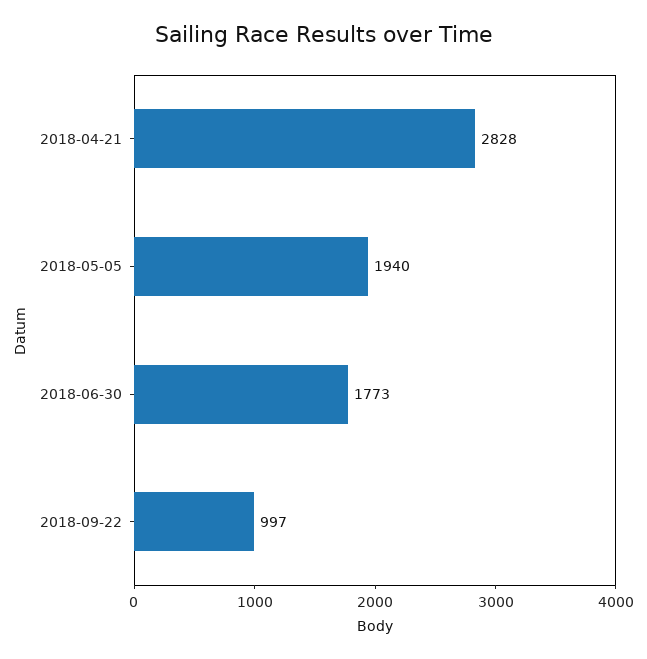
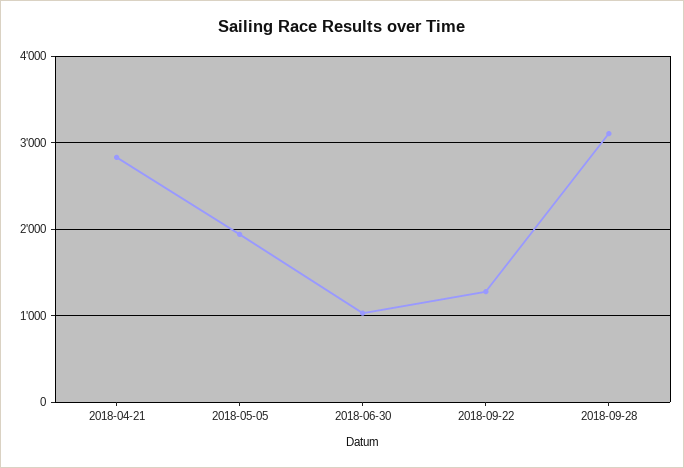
2018-06-30: 1773 -> 1000
2018-09-22: 997 -> 1300
2018-09-28: none -> 3100

